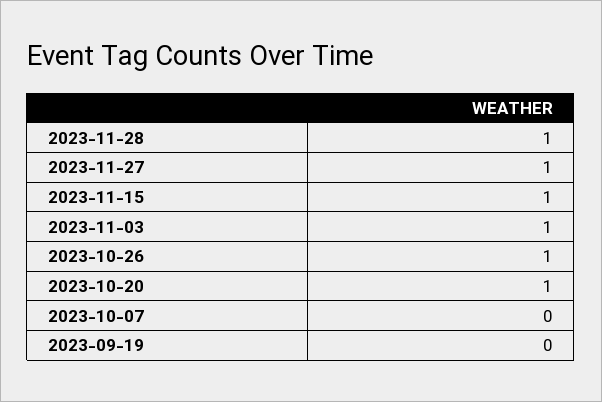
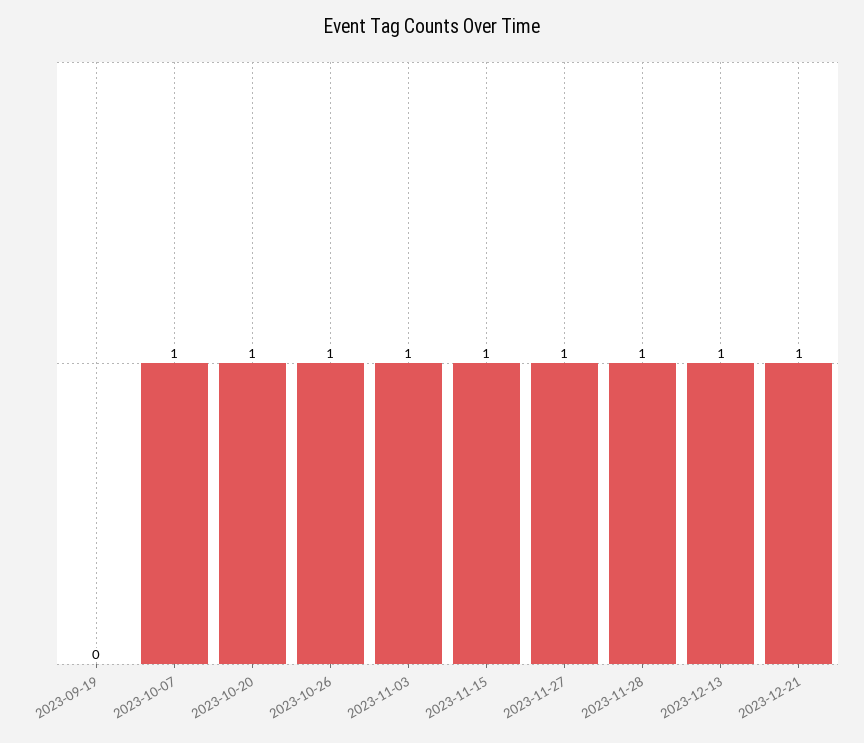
2023-10-07: 0 -> 1
2023-12-13: none -> 1
2023-12-21: none -> 1

